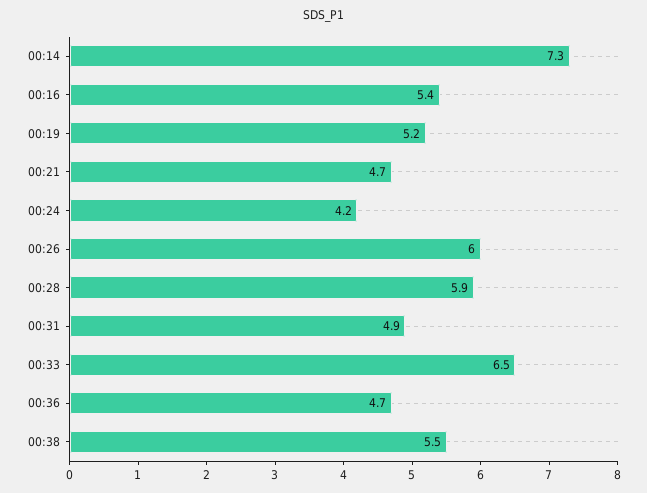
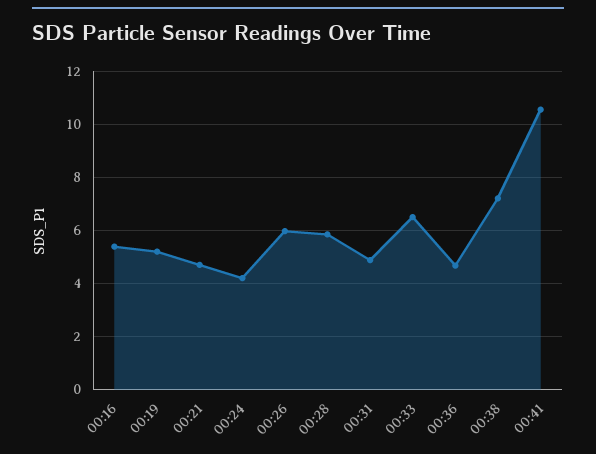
00:14: 7.3 -> none
00:38: 5.5 -> 7.25
00:41: none -> 10.5

